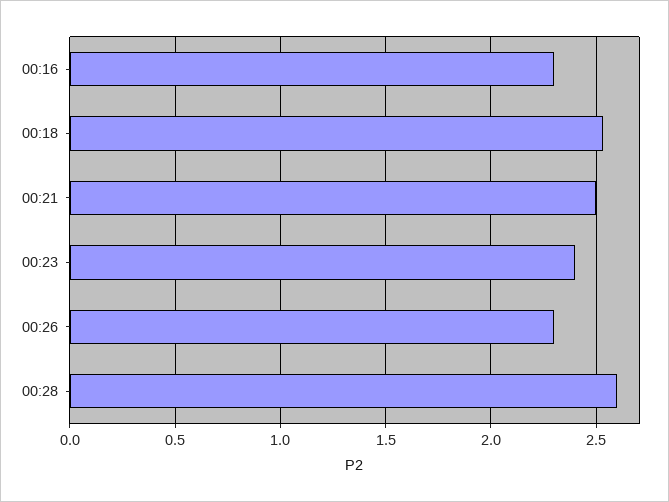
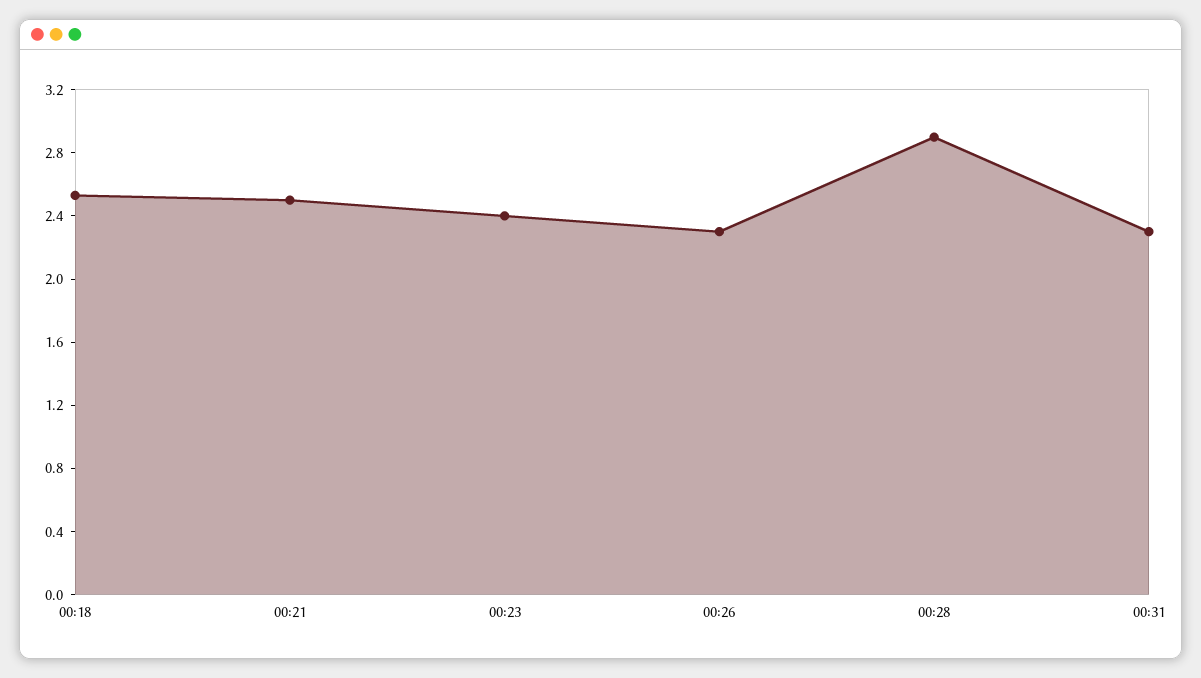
00:16: 2.3 -> none
00:28: 2.6 -> 2.9
00:31: none -> 2.3

